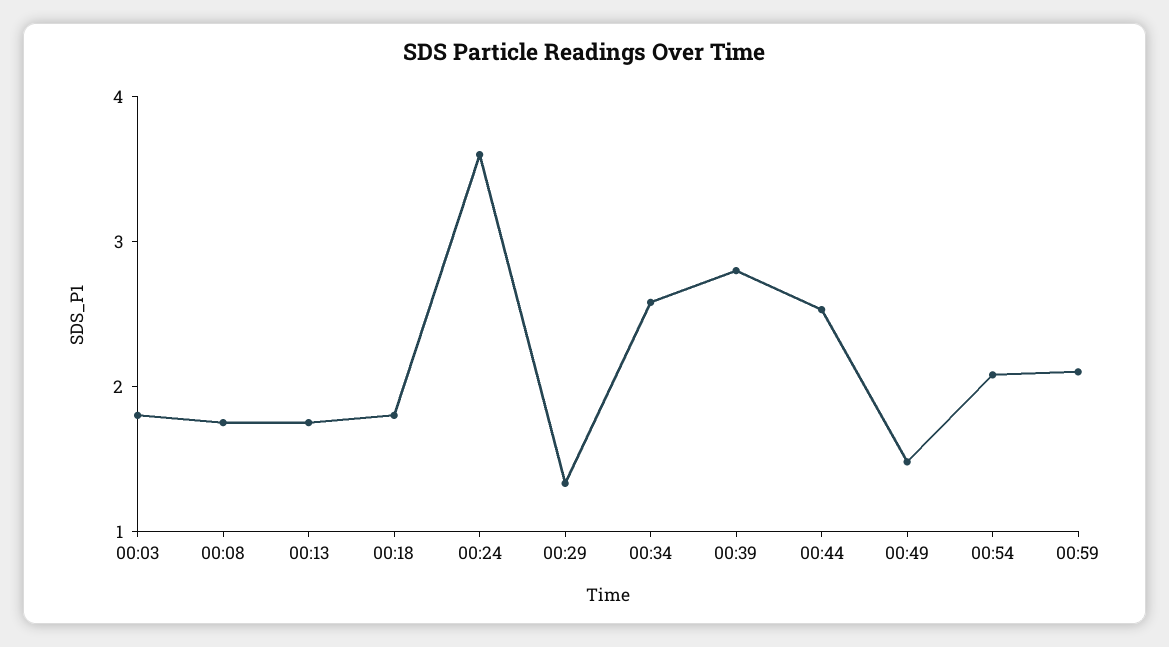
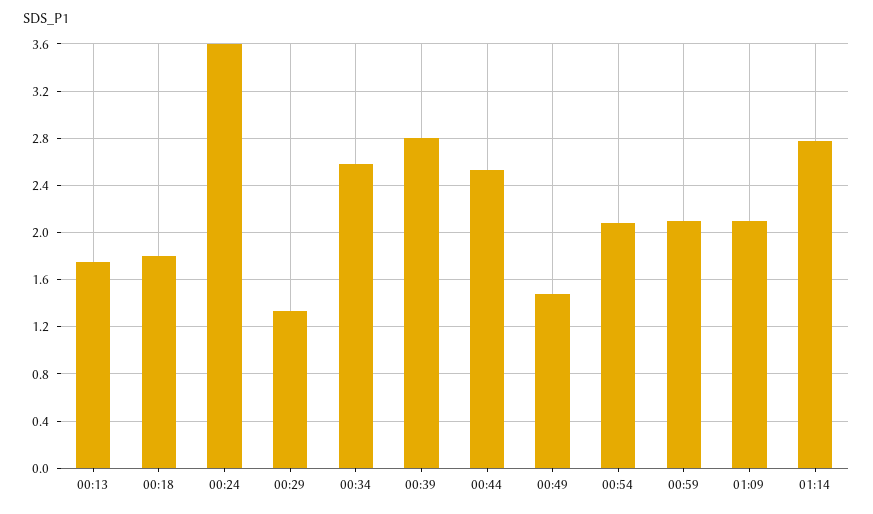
00:03: 1.8 -> none
00:08: 1.8 -> none
01:09: none -> 2.1
01:14: none -> 2.8

